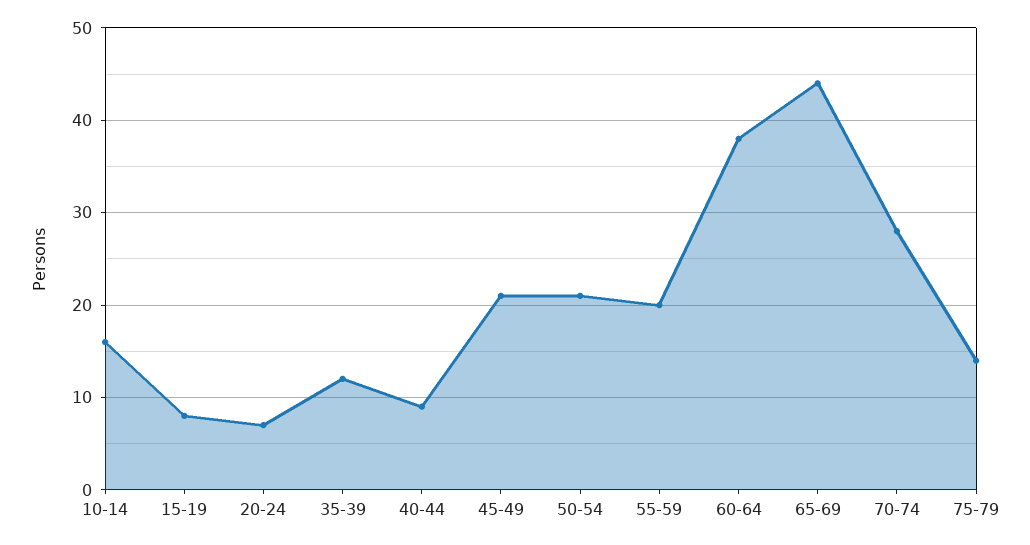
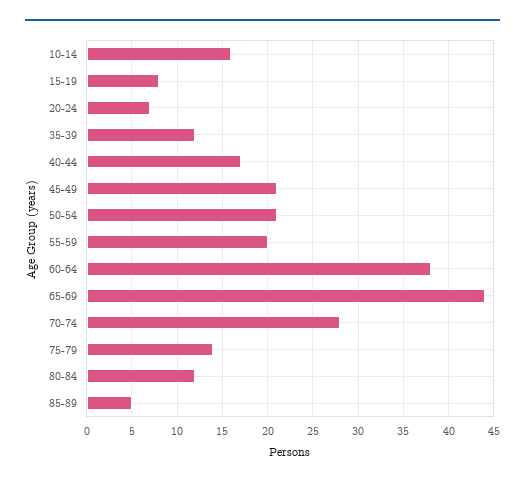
40-44: 9 -> 17
80-84: none -> 12
85-89: none -> 5

